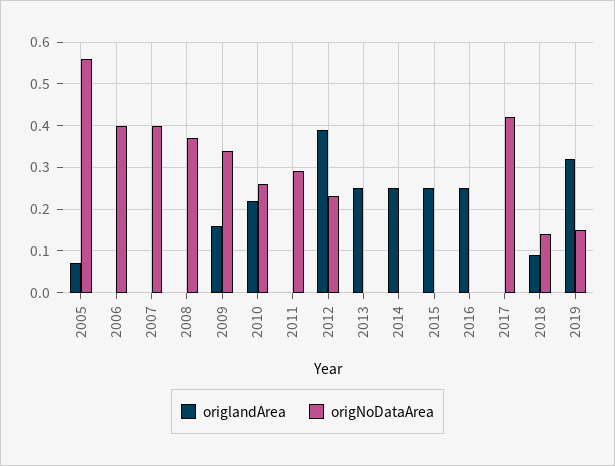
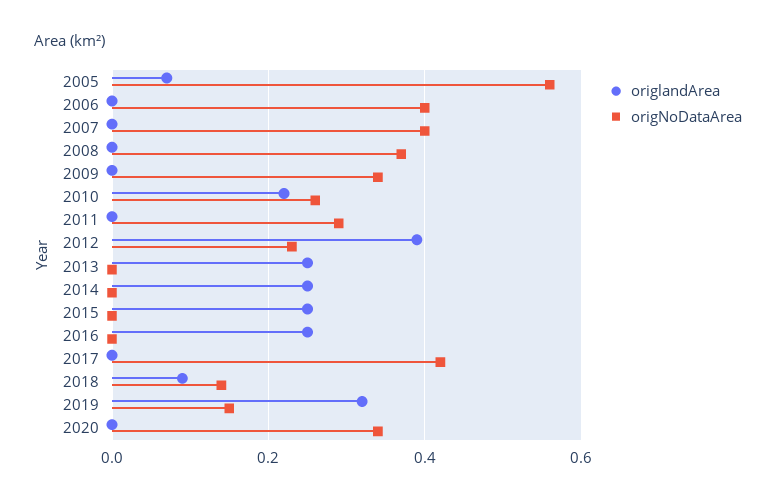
origlandArea, 2009: 0.15 -> 0
origlandArea, 2020: none -> 0
origNoDataArea, 2020: none -> 0.35

